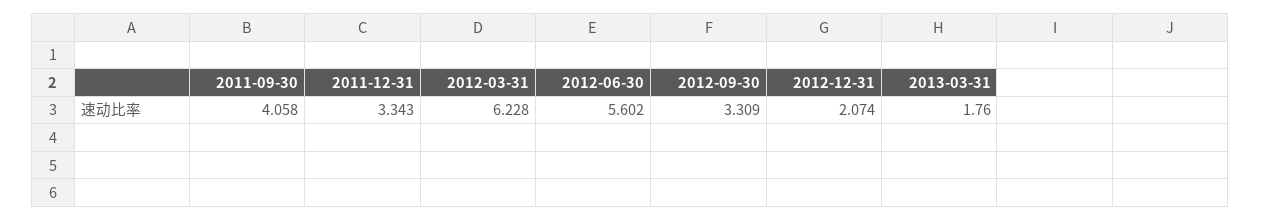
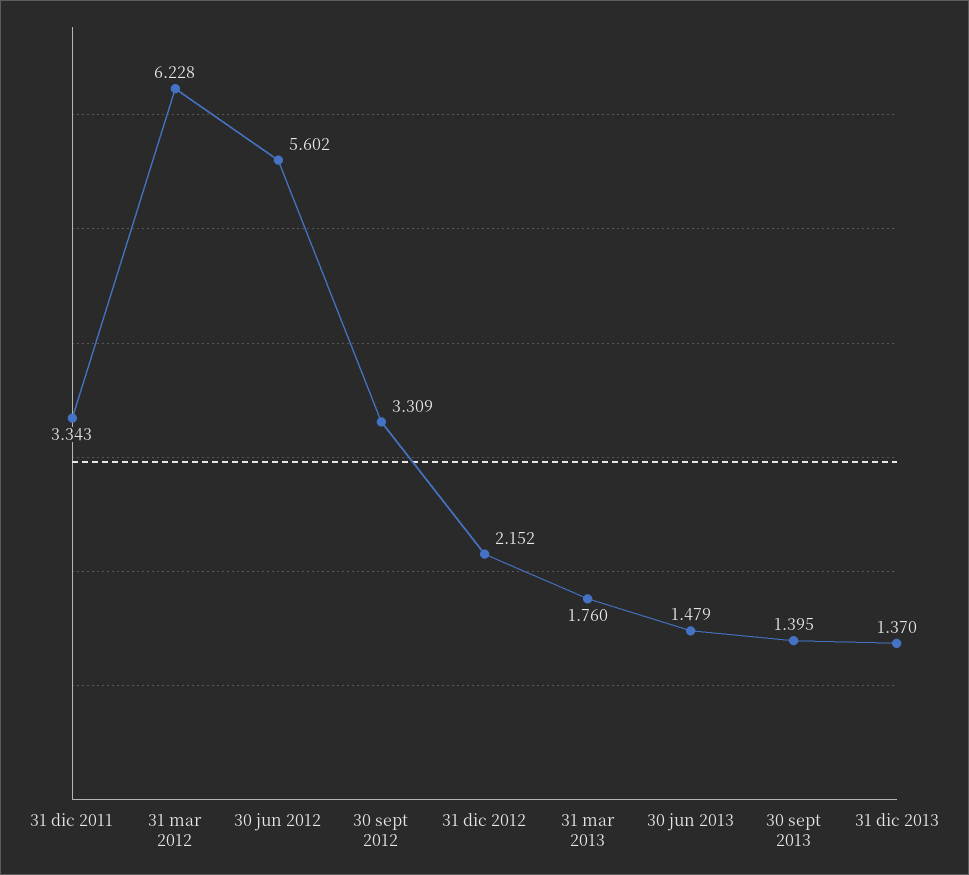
2011-09-30: 4.058 -> none
2012-12-31: 2.074 -> 2.152
30 jun 2013: none -> 1.479
30 sept 2013: none -> 1.395
31 dic 2013: none -> 1.37

